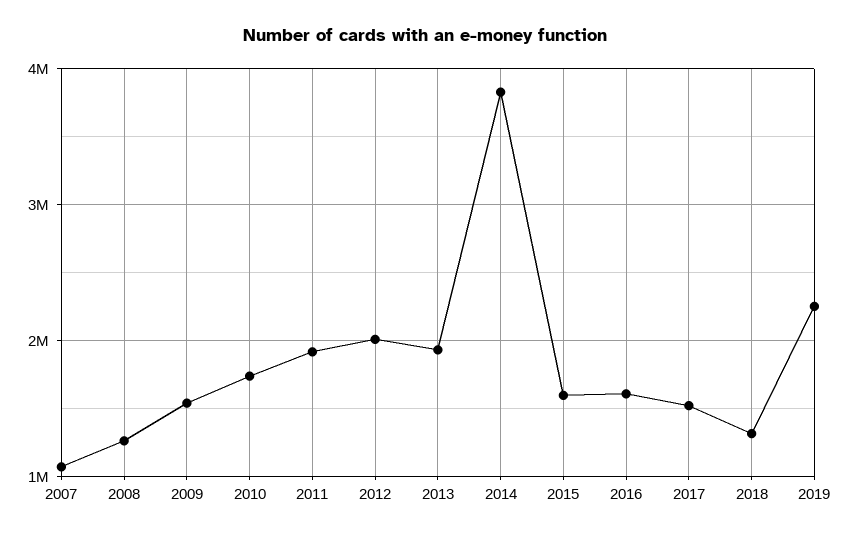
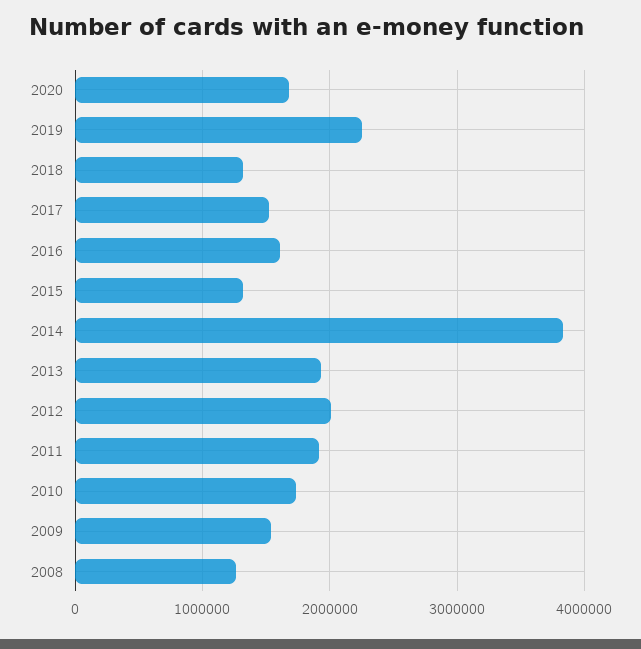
2007: 1100000 -> none
2015: 1600000 -> 1300000
2020: none -> 1700000

